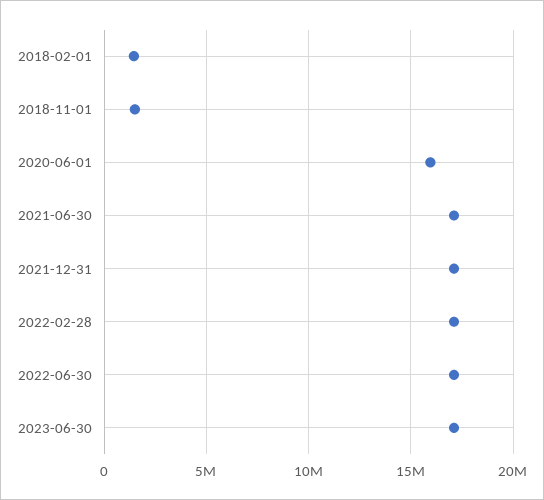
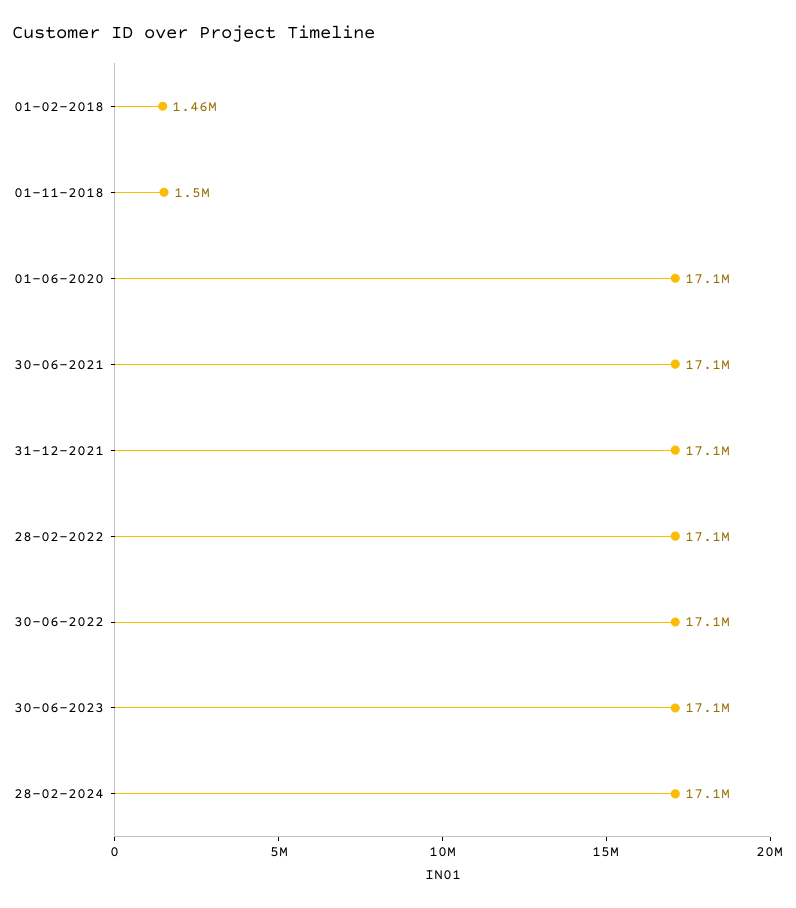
2020-06-01: 16000000 -> 17100000
28-02-2024: none -> 17100000

